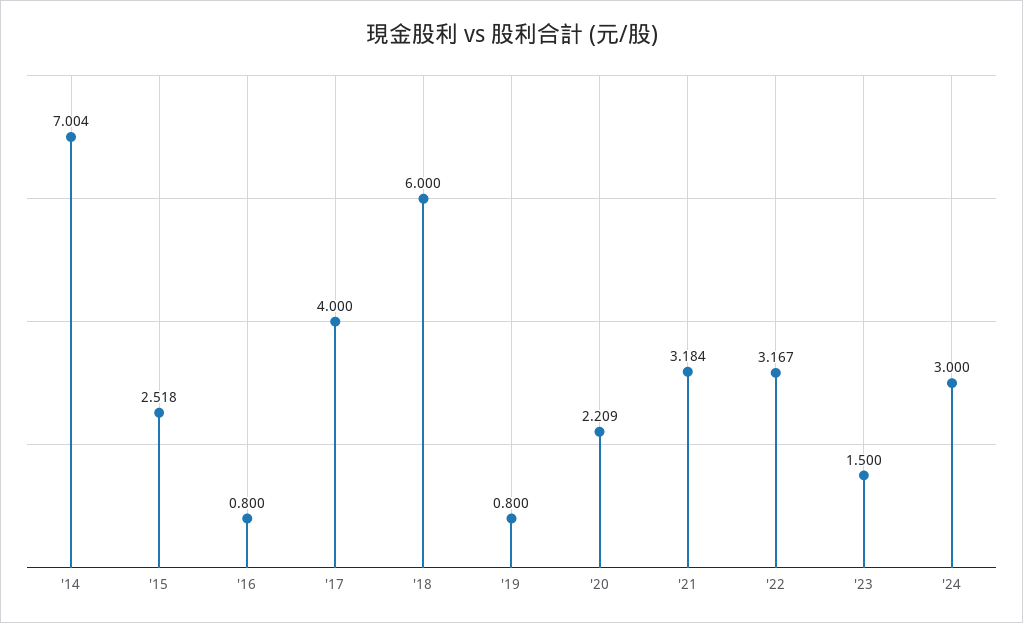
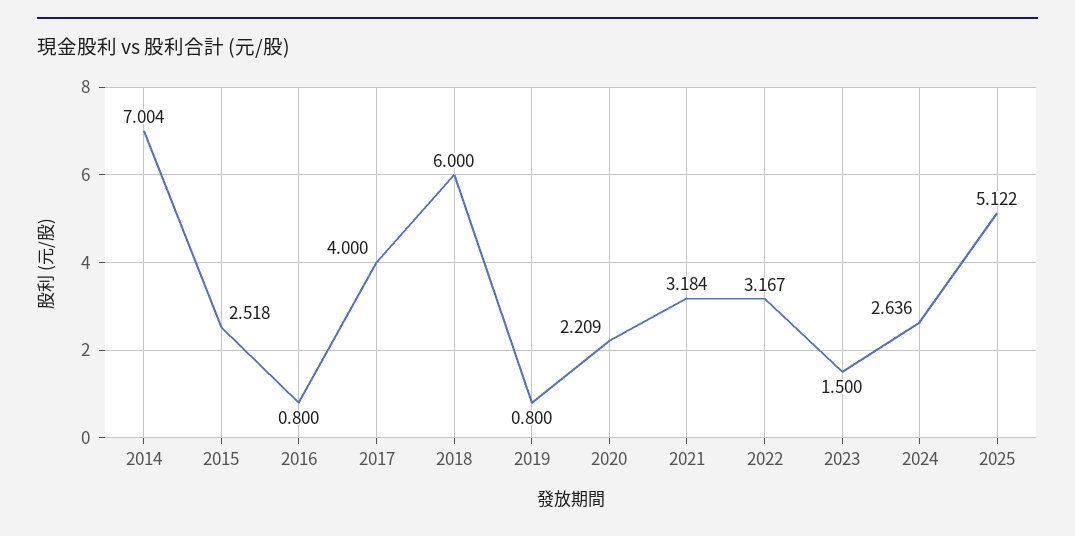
'24: 3 -> 2.636
2025: none -> 5.122

